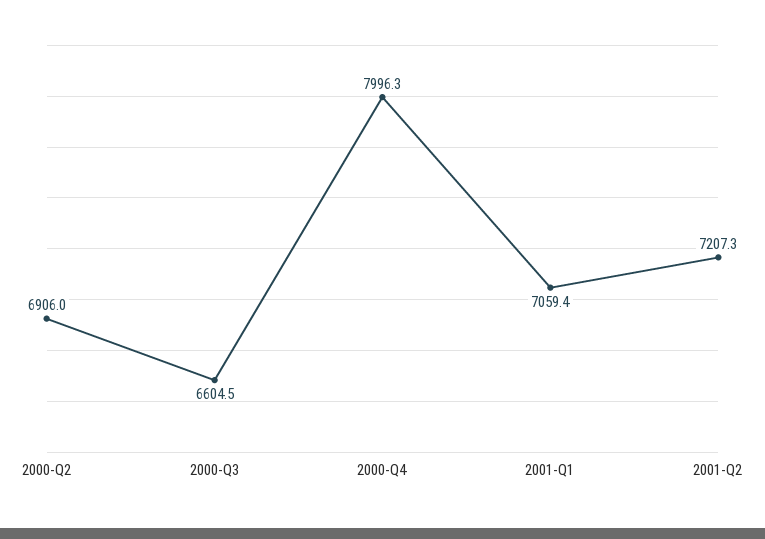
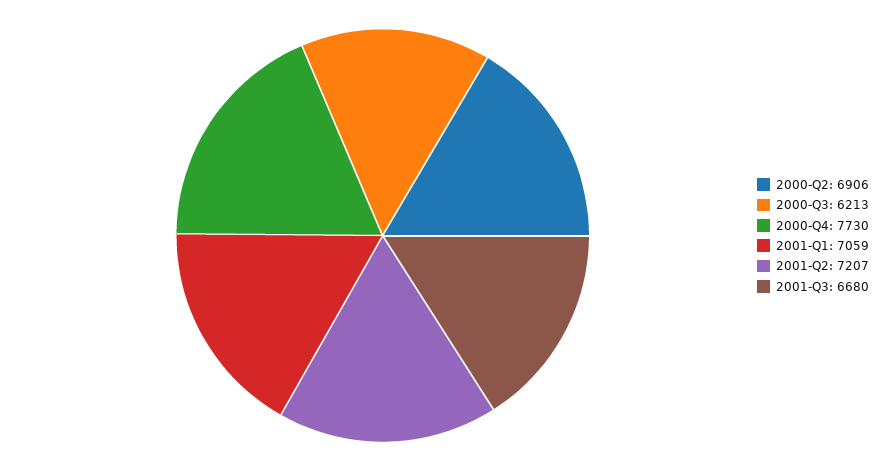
2000-Q3: 6604.5 -> 6213
2000-Q4: 7996.3 -> 7730
2001-Q3: none -> 6680

